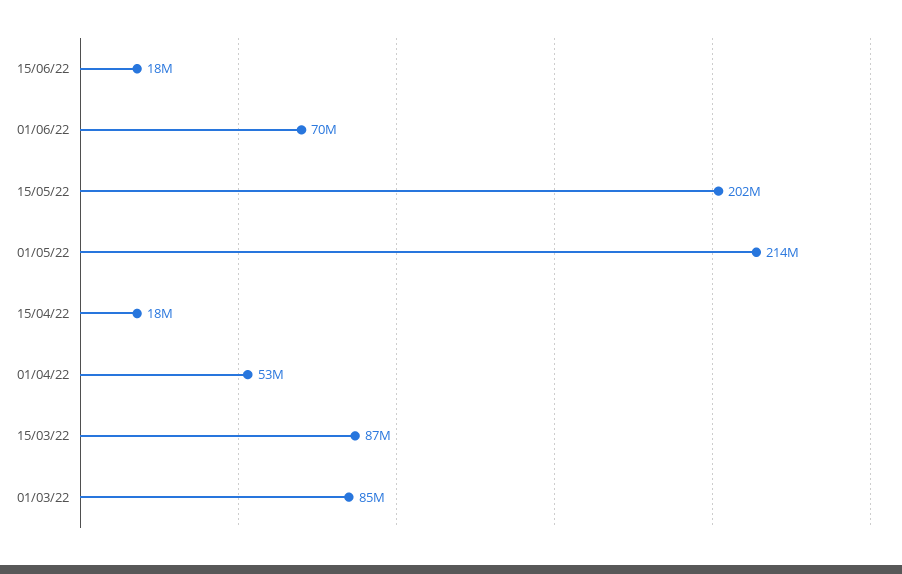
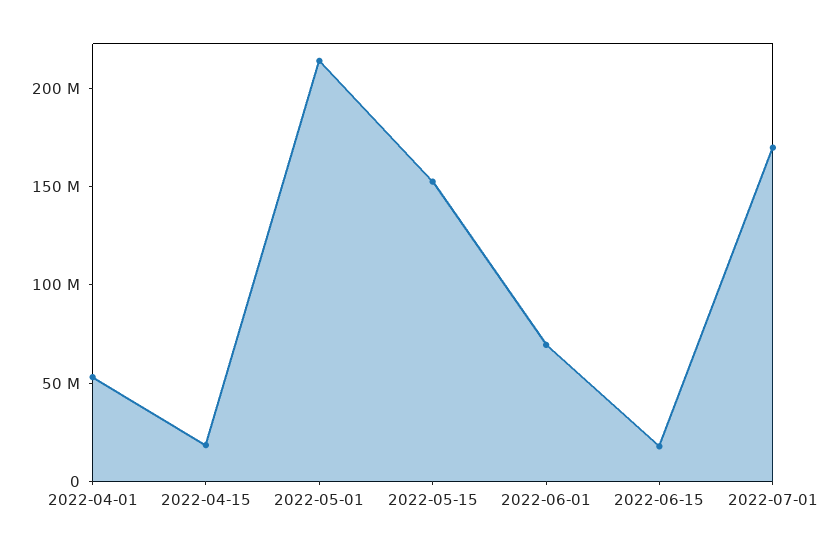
15/05/22: 202000000 -> 150000000
15/03/22: 87000000 -> none
01/03/22: 85000000 -> none
2022-07-01: none -> 170000000

